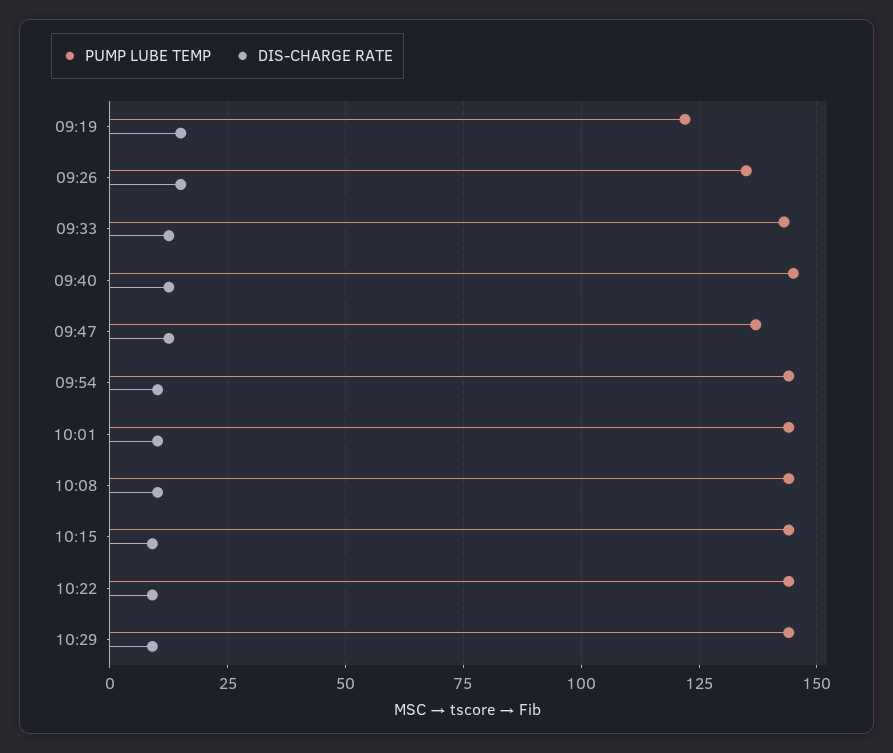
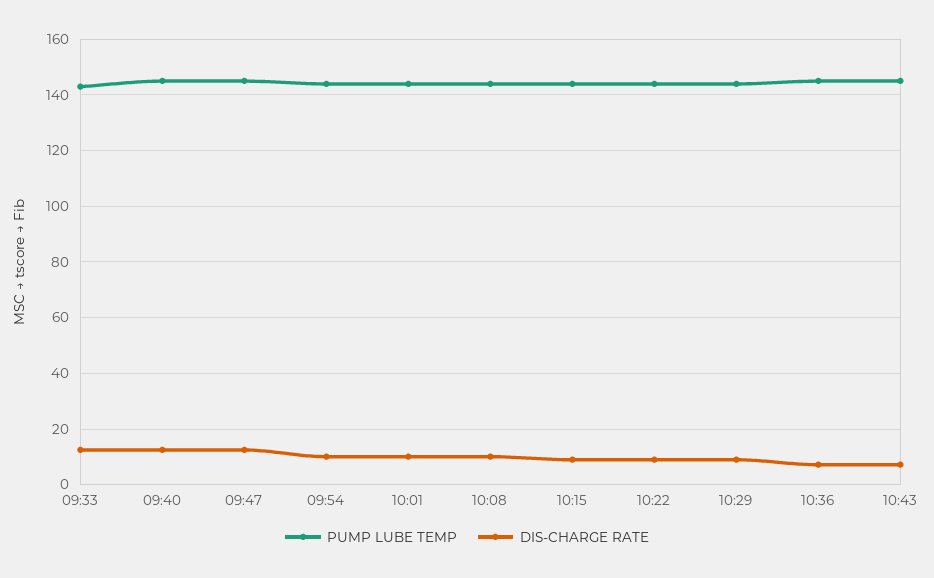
PUMP LUBE TEMP, 09:19: 122.5 -> none
DIS-CHARGE RATE, 09:19: 15 -> none
PUMP LUBE TEMP, 09:26: 135 -> none
DIS-CHARGE RATE, 09:26: 15 -> none
PUMP LUBE TEMP, 09:47: 137.5 -> 145
PUMP LUBE TEMP, 10:36: none -> 145
DIS-CHARGE RATE, 10:36: none -> 7.5
PUMP LUBE TEMP, 10:43: none -> 145
DIS-CHARGE RATE, 10:43: none -> 7.5

